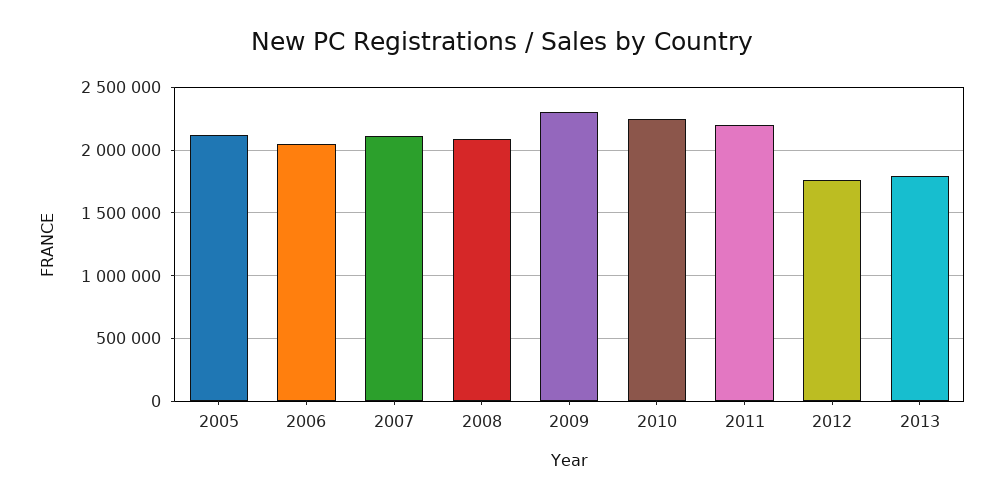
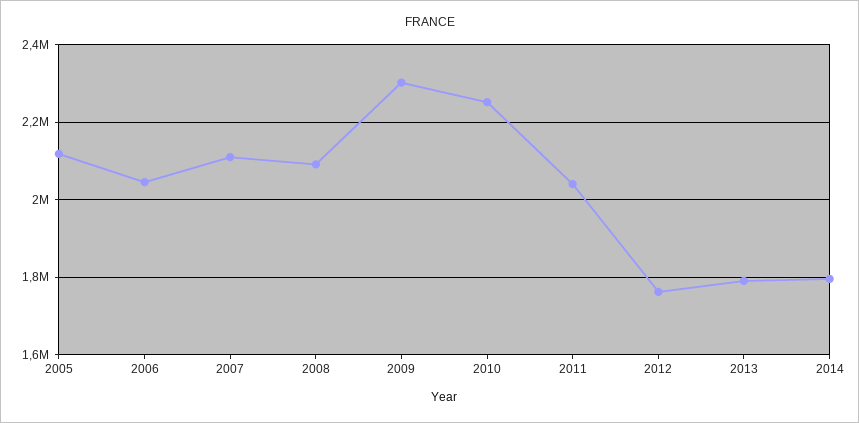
2011: 2200000 -> 2040000
2014: none -> 1800000

